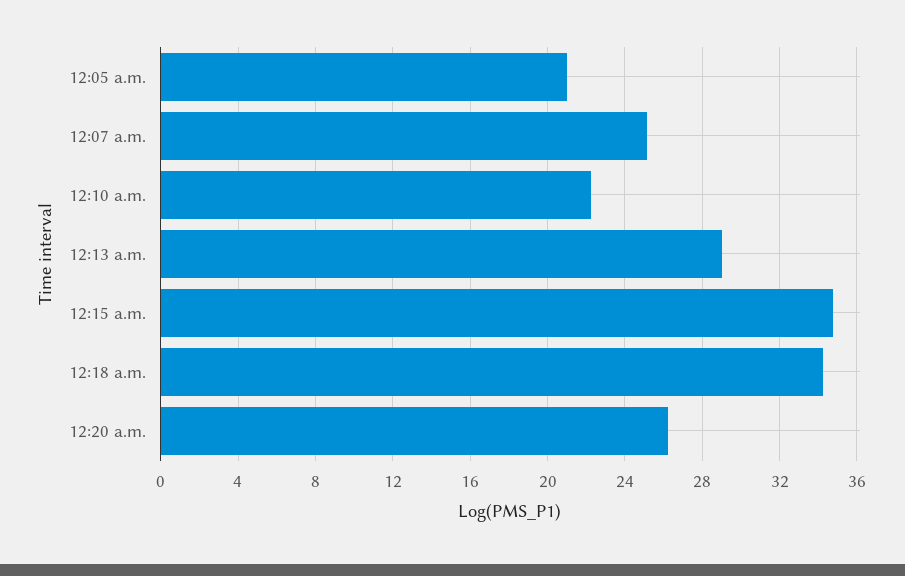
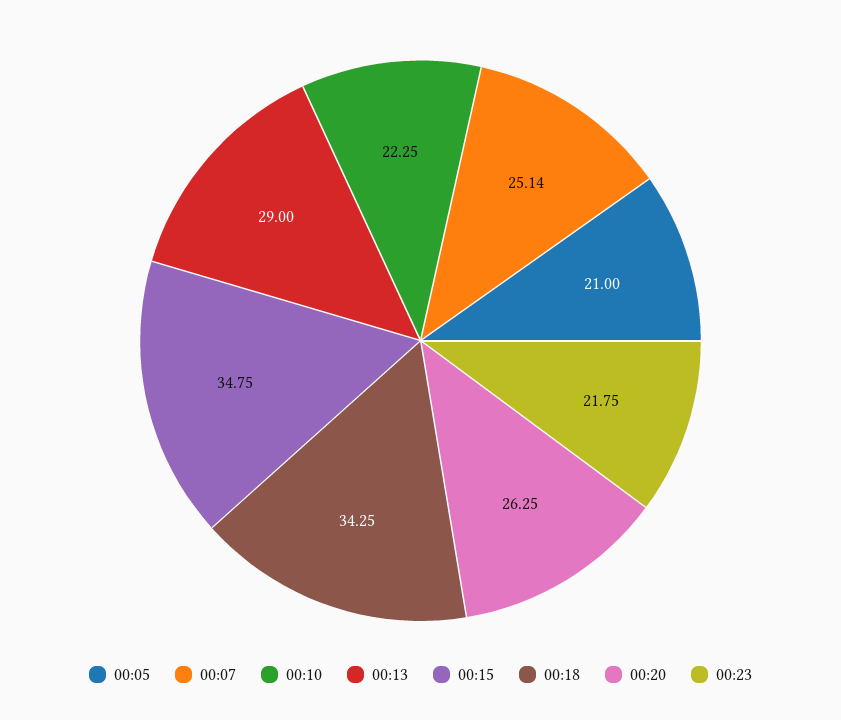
00:23: none -> 21.75

